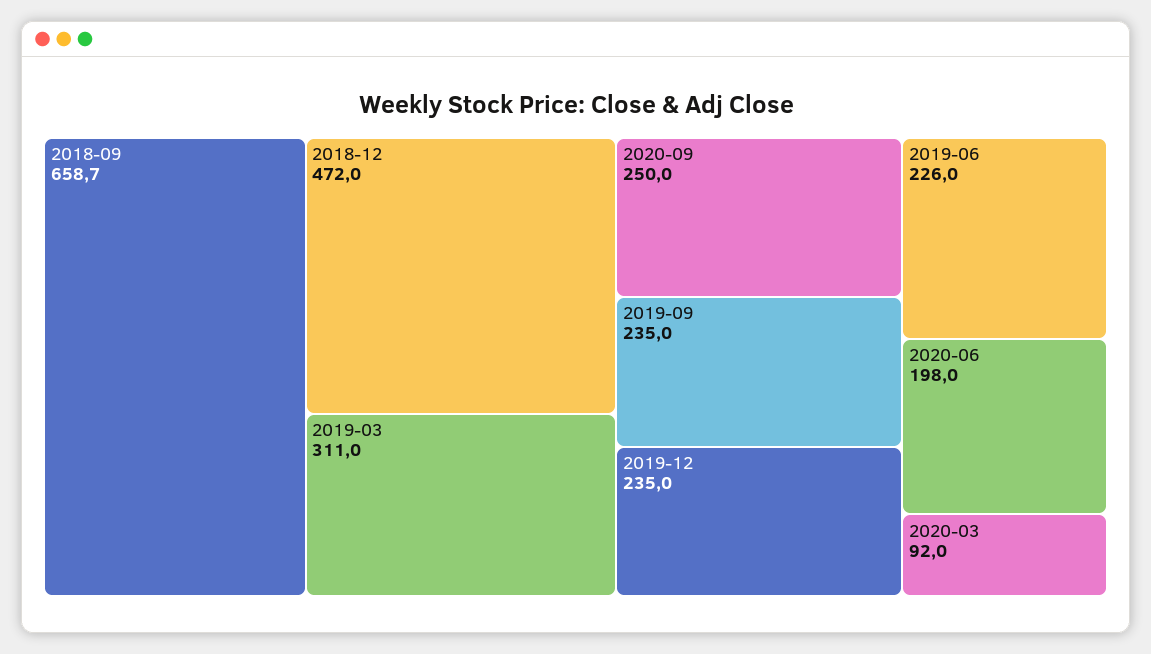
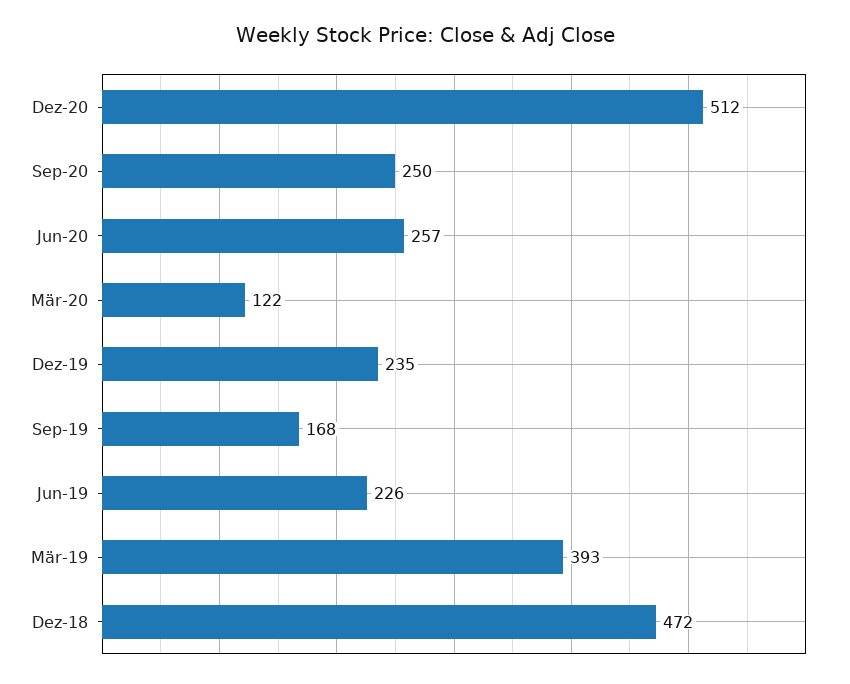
2018-09: 658.7 -> none
2019-03: 311 -> 393
2019-09: 235 -> 168
2020-06: 198 -> 257
2020-03: 92 -> 122
Dez-20: none -> 512

